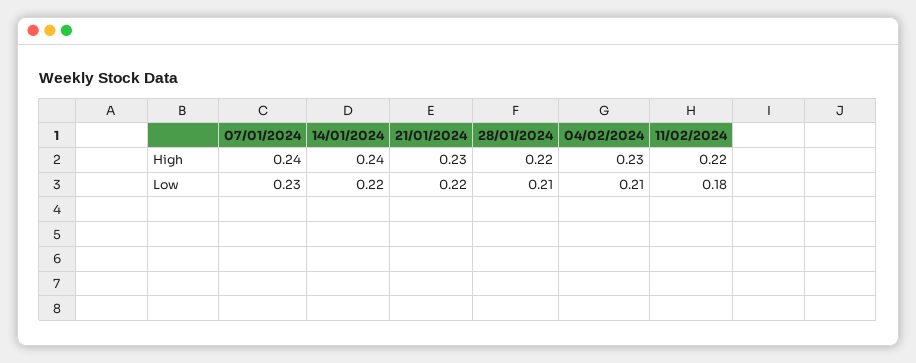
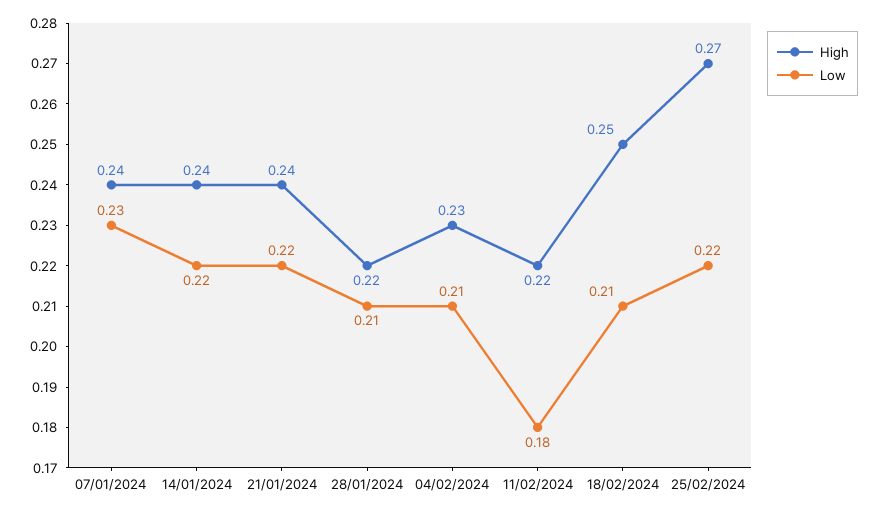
High, 21/01/2024: 0.23 -> 0.24
High, 18/02/2024: none -> 0.25
Low, 18/02/2024: none -> 0.21
High, 25/02/2024: none -> 0.27
Low, 25/02/2024: none -> 0.22

